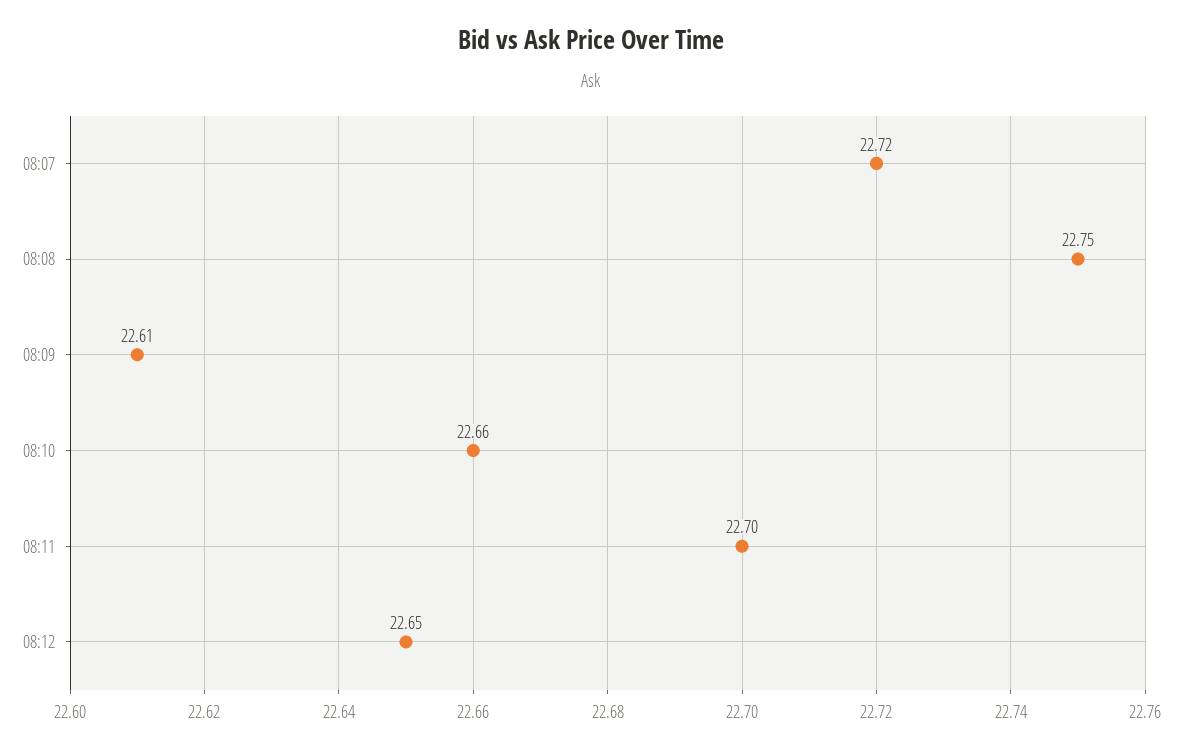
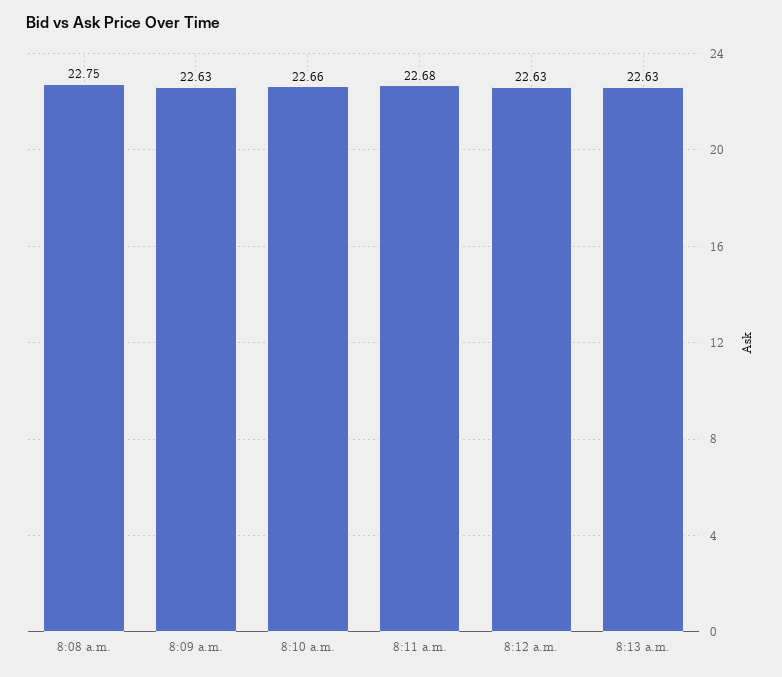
08:07: 22.72 -> none
08:09: 22.61 -> 22.63
08:11: 22.7 -> 22.68
08:12: 22.65 -> 22.63
8:13 a.m.: none -> 22.63

